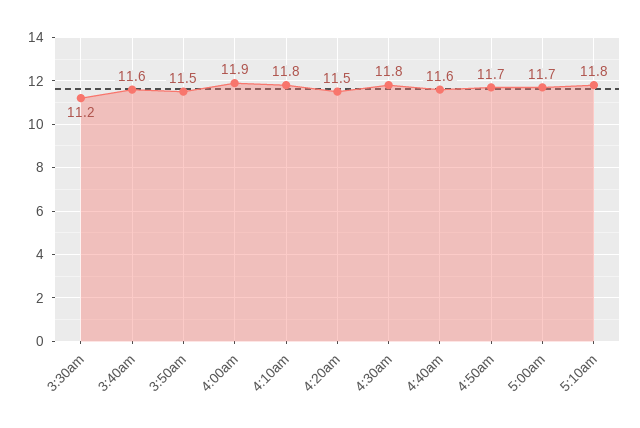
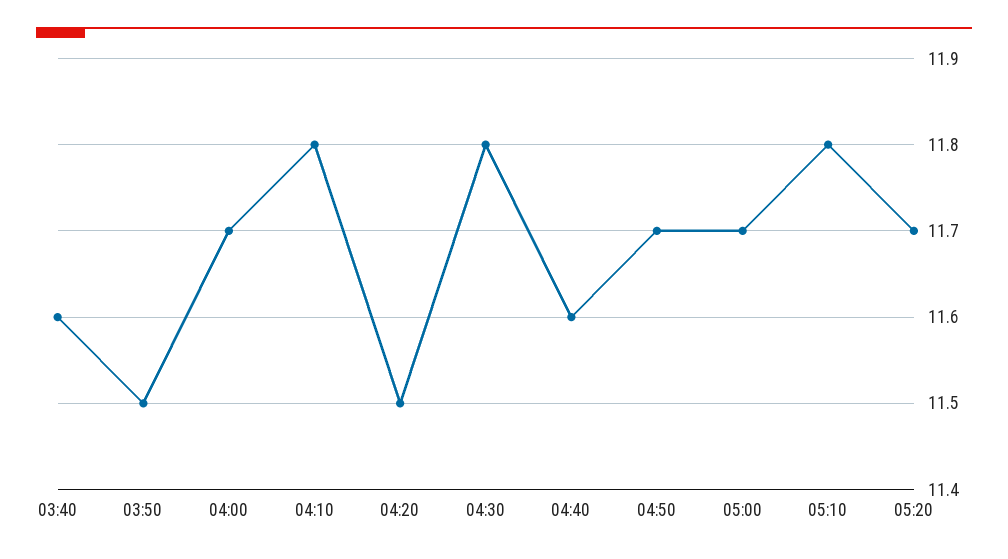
3:30am: 11.2 -> none
4:00am: 11.9 -> 11.7
05:20: none -> 11.7

